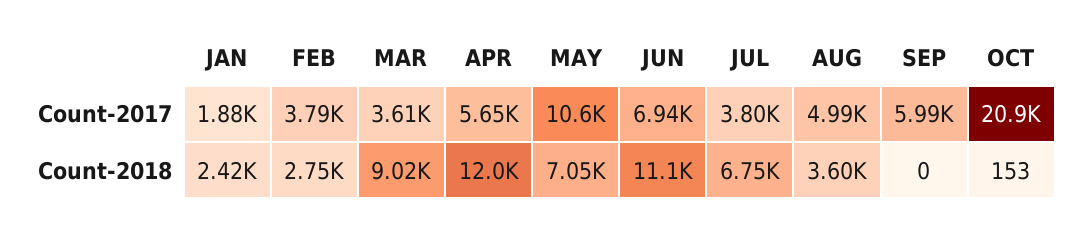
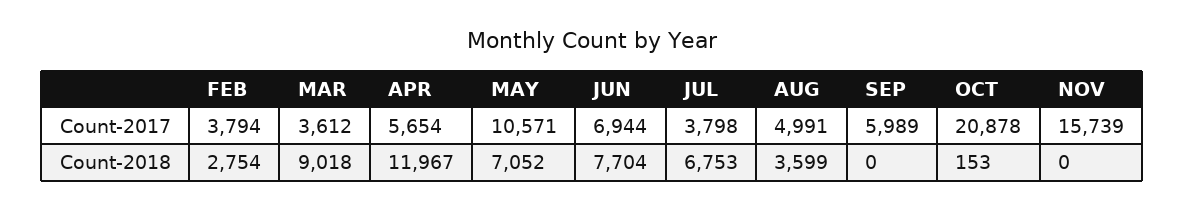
JAN, Count-2017: 1880 -> none
JAN, Count-2018: 2420 -> none
JUN, Count-2018: 11100 -> 7704
NOV, Count-2017: none -> 15739
NOV, Count-2018: none -> 0

